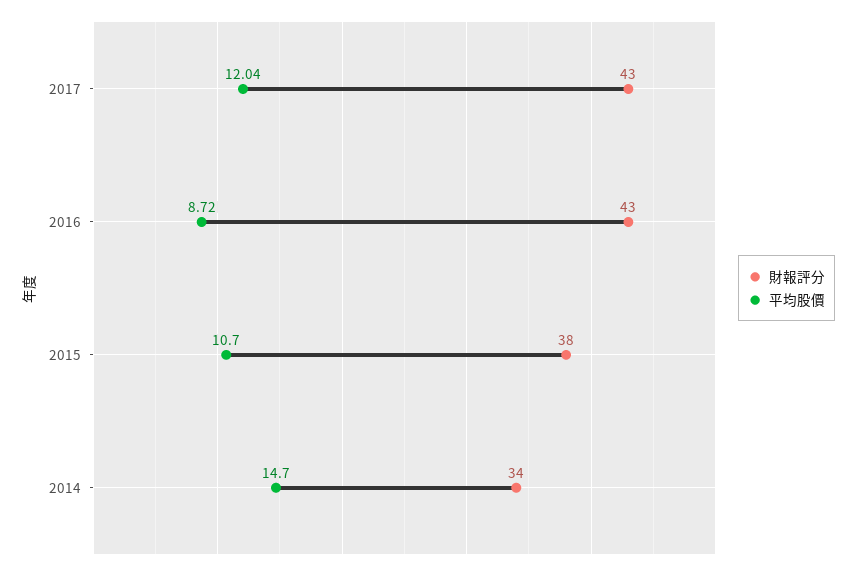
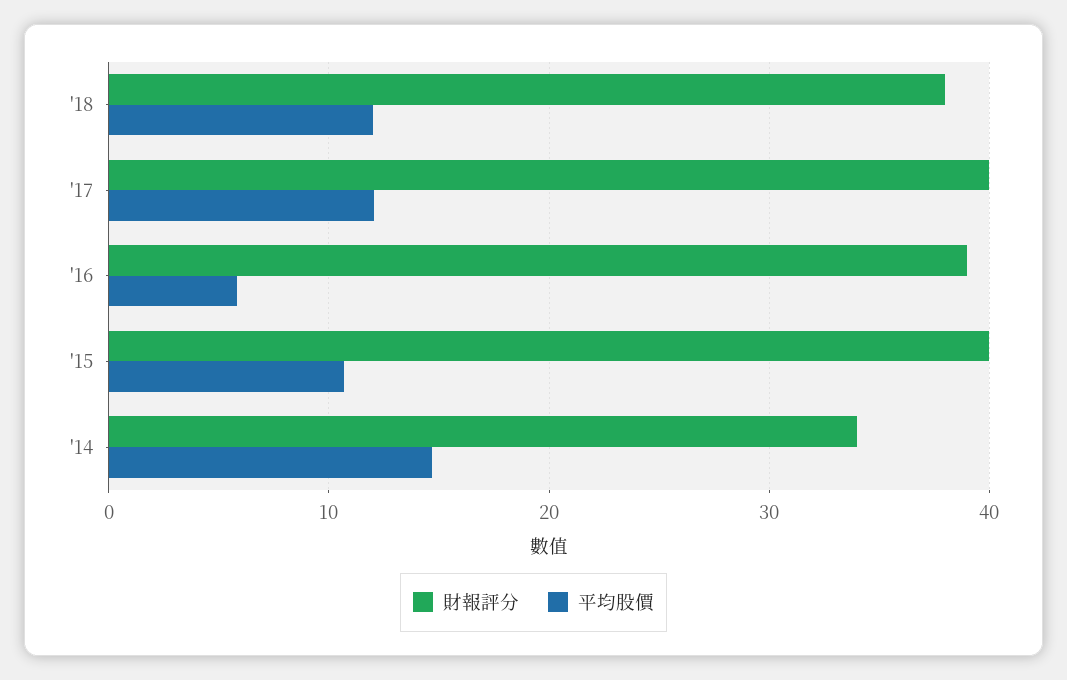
財報評分, 2017: 43 -> 40
財報評分, 2016: 43 -> 39
平均股價, 2016: 8.72 -> 6
財報評分, 2015: 38 -> 40
財報評分, '18: none -> 38
平均股價, '18: none -> 12

